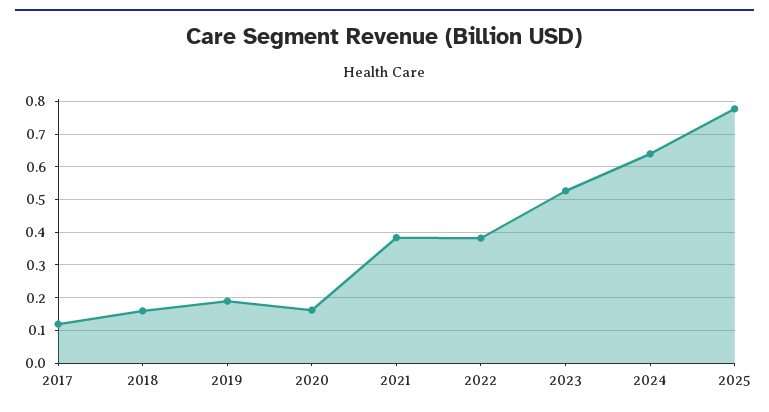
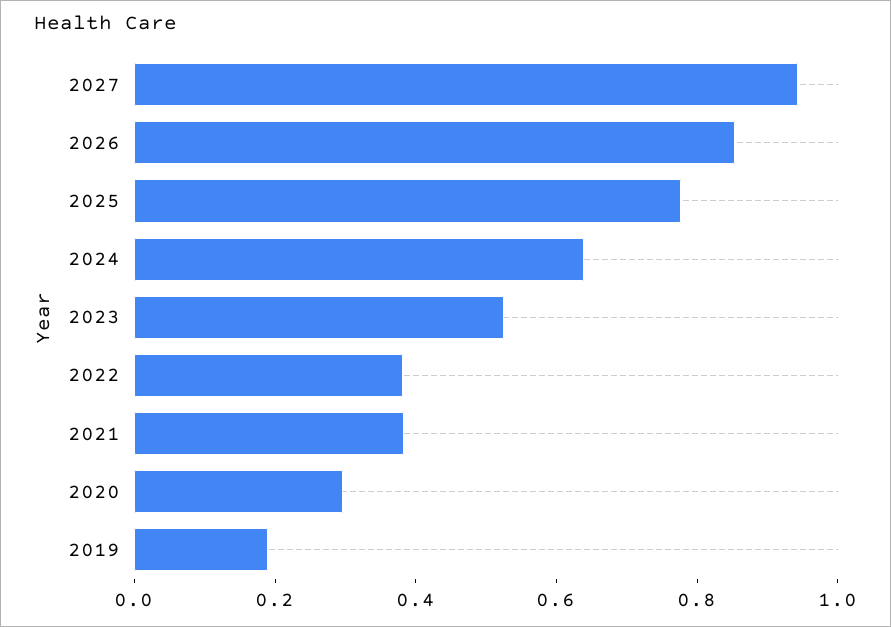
2017: 0.12 -> none
2018: 0.16 -> none
2020: 0.16 -> 0.3
2027: none -> 0.95
2026: none -> 0.85

